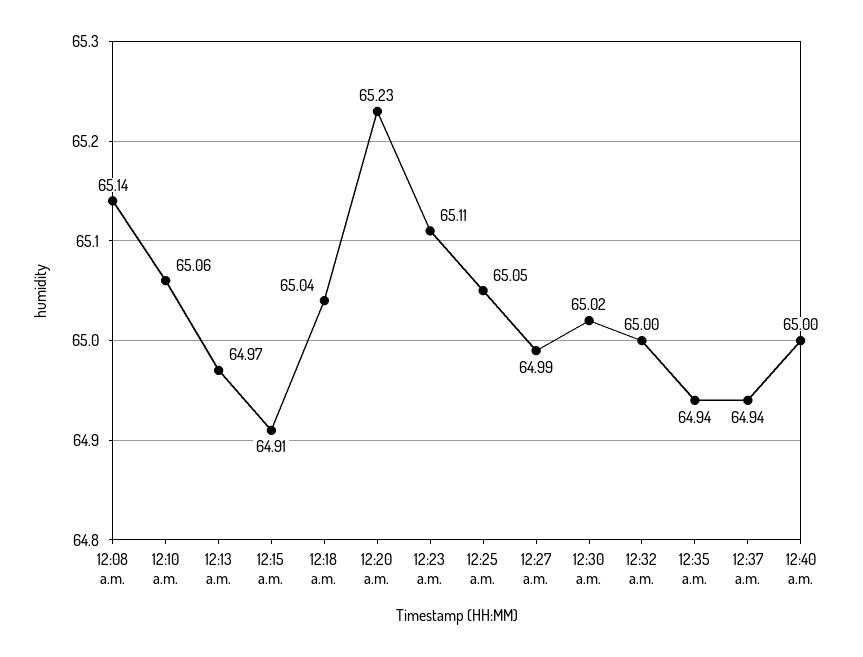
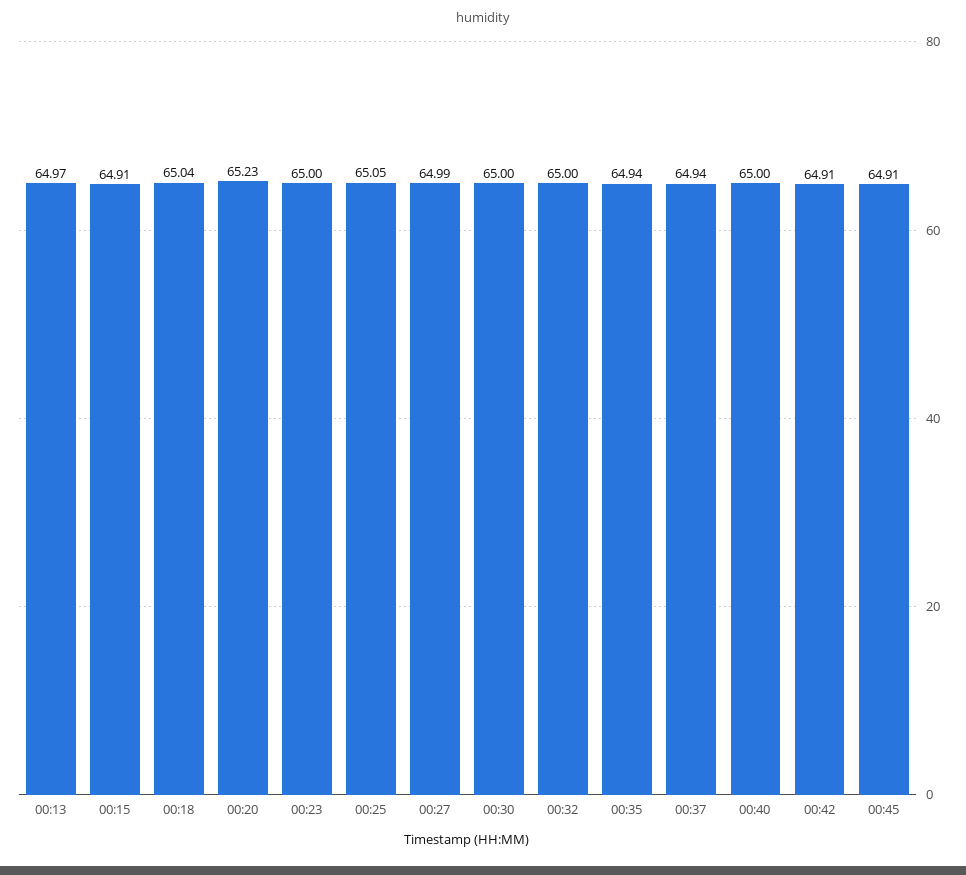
12:08 a.m.: 65.14 -> none
12:10 a.m.: 65.06 -> none
12:23 a.m.: 65.11 -> 65
12:30 a.m.: 65.02 -> 65
00:42: none -> 64.91
00:45: none -> 64.91

